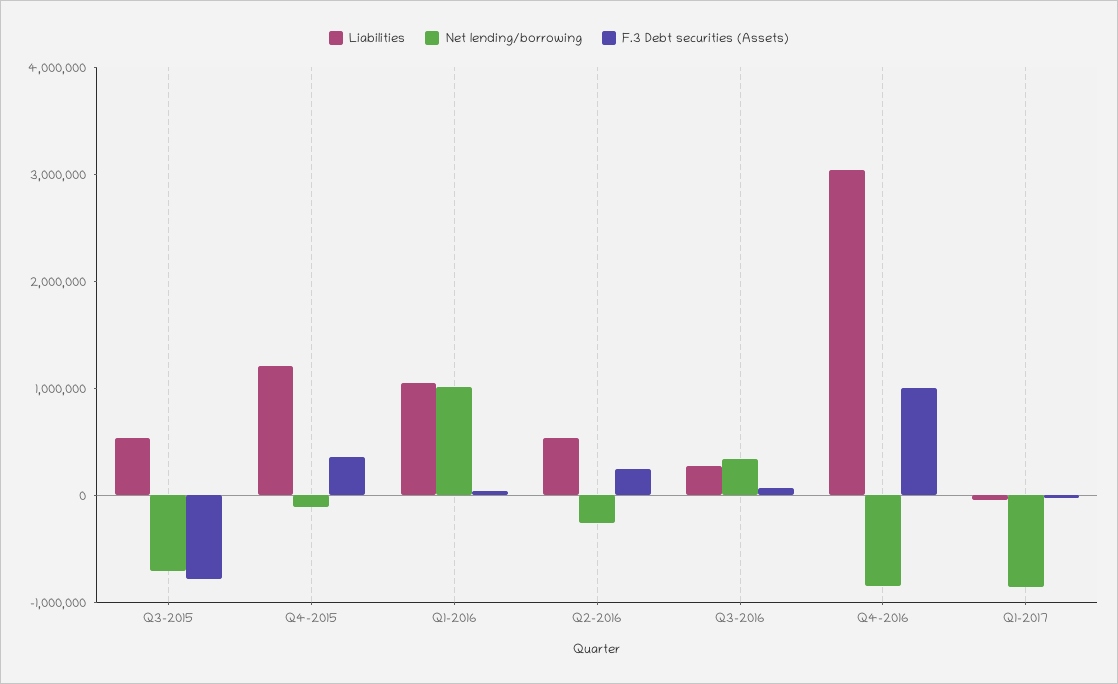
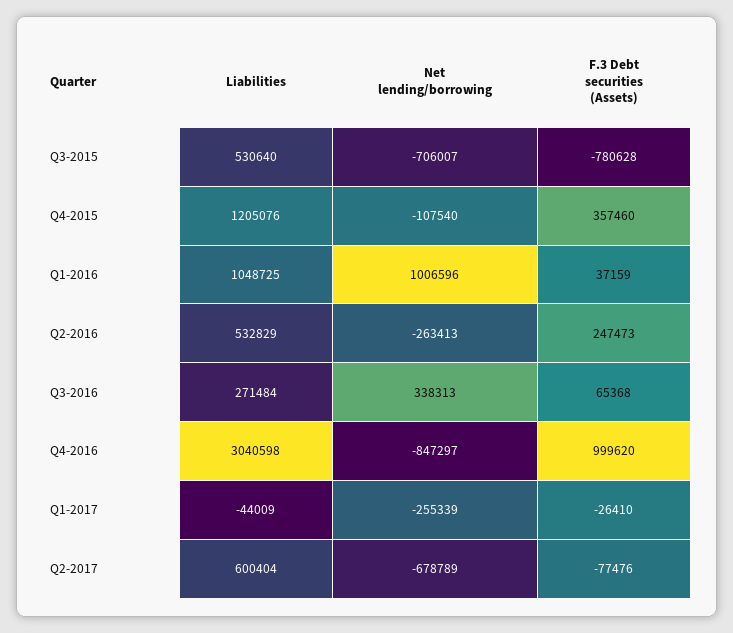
Net lending/borrowing, Q1-2017: -800000 -> -255339
Liabilities, Q2-2017: none -> 600404
Net lending/borrowing, Q2-2017: none -> -678789
F.3 Debt securities (Assets), Q2-2017: none -> -77476

